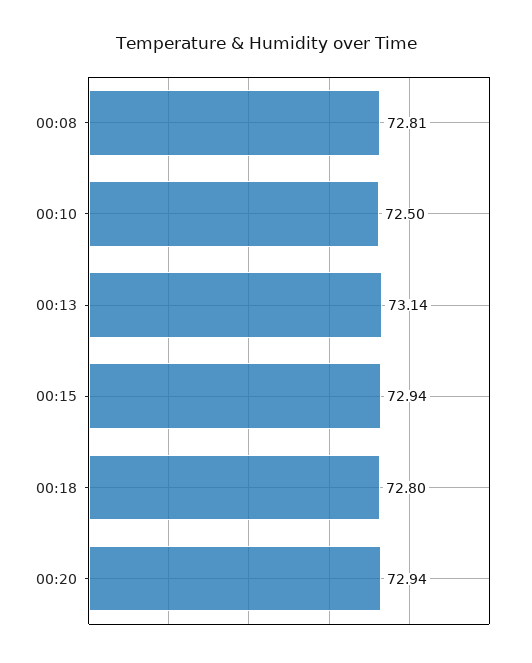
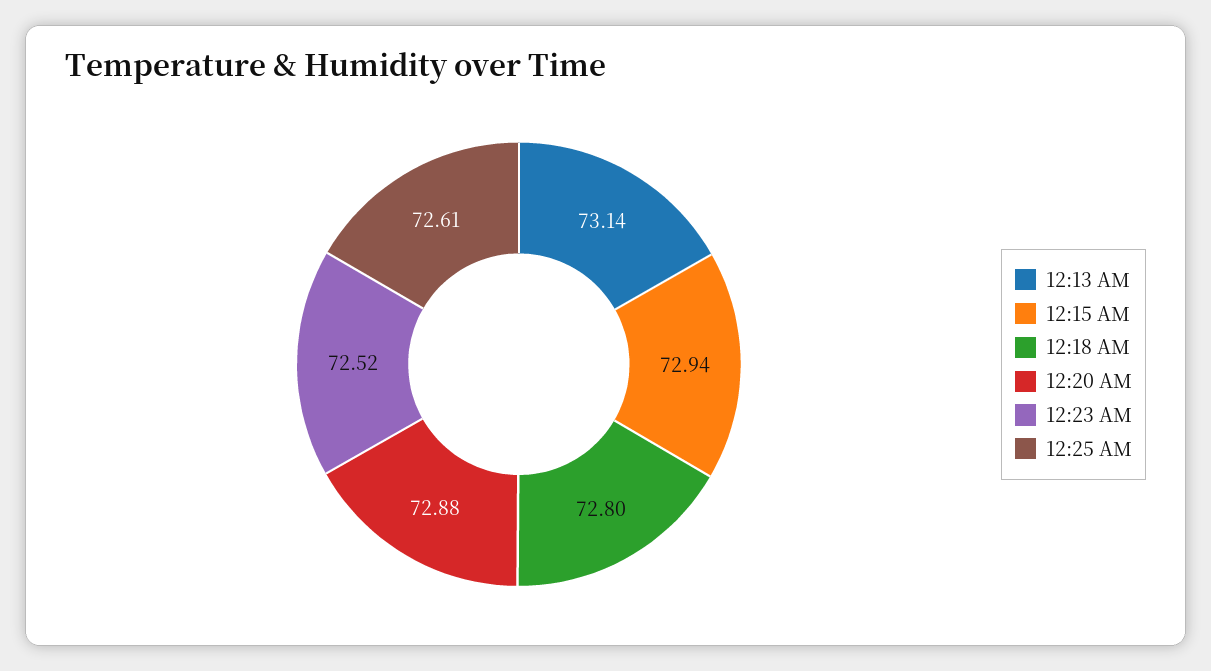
00:08: 72.81 -> none
00:10: 72.5 -> none
00:20: 72.94 -> 72.88
12:23 AM: none -> 72.52
12:25 AM: none -> 72.61

